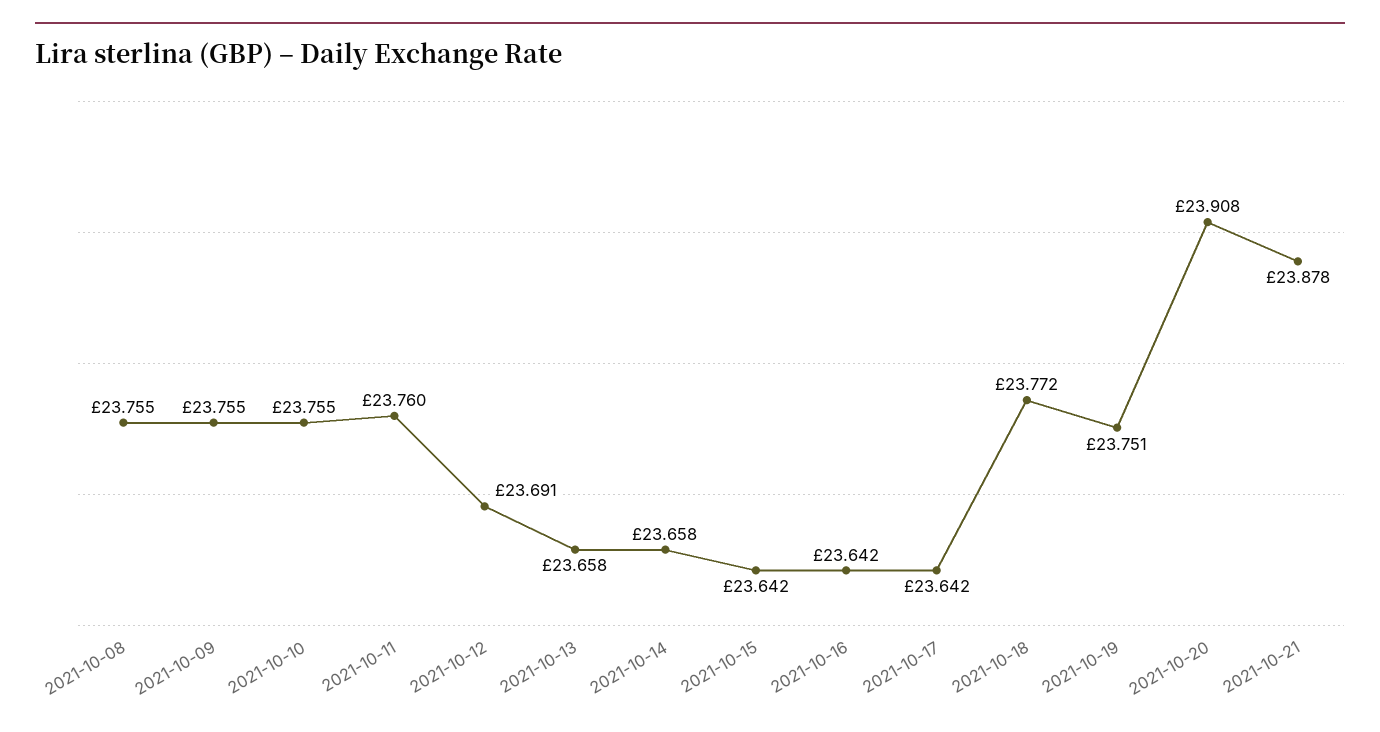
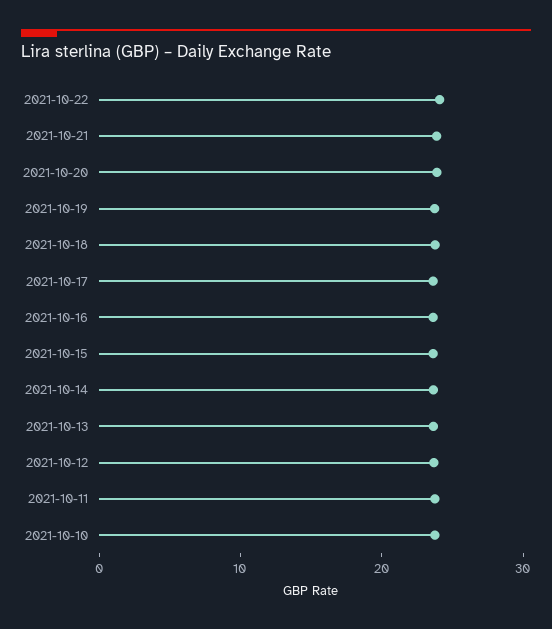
2021-10-08: 23.755 -> none
2021-10-09: 23.755 -> none
2021-10-22: none -> 24

